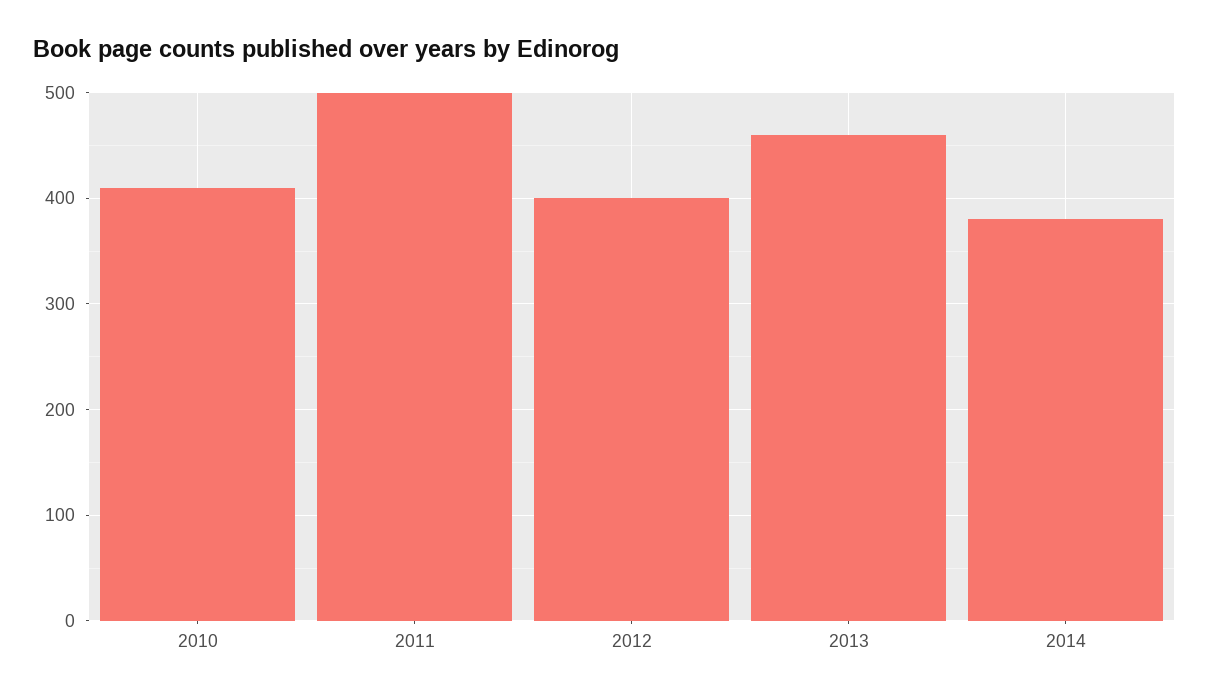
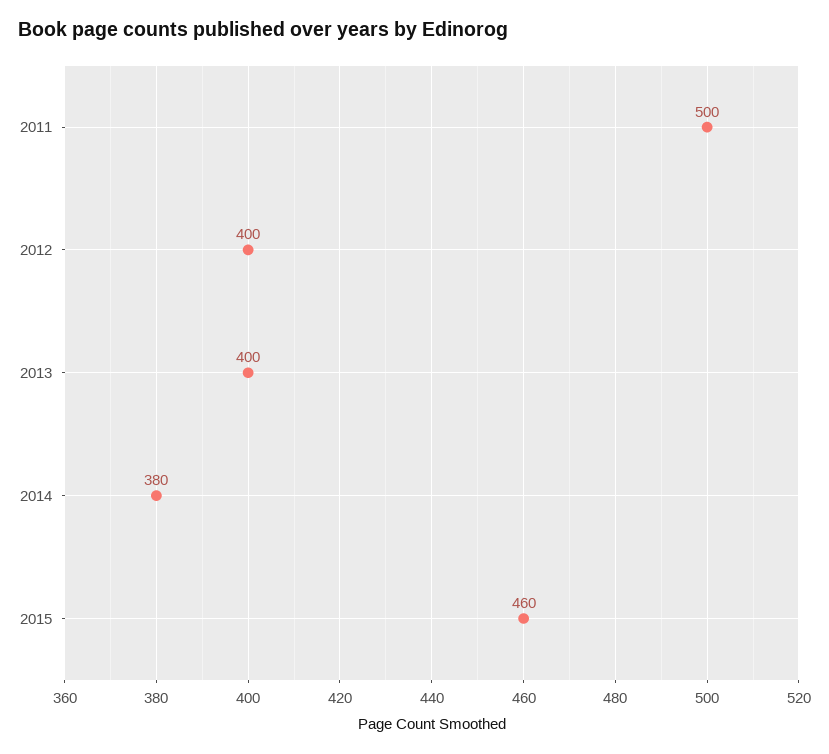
2010: 410 -> none
2013: 460 -> 400
2015: none -> 460

